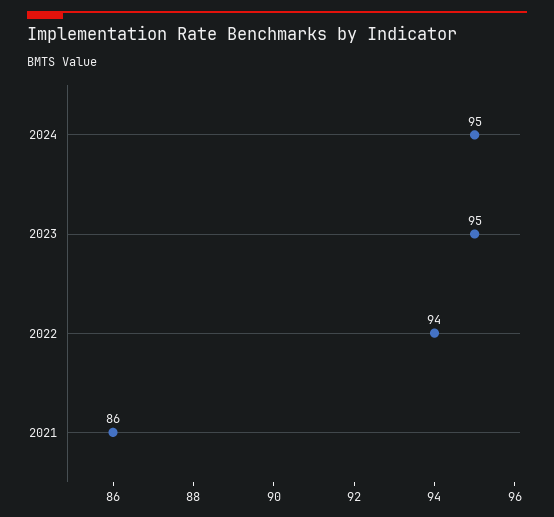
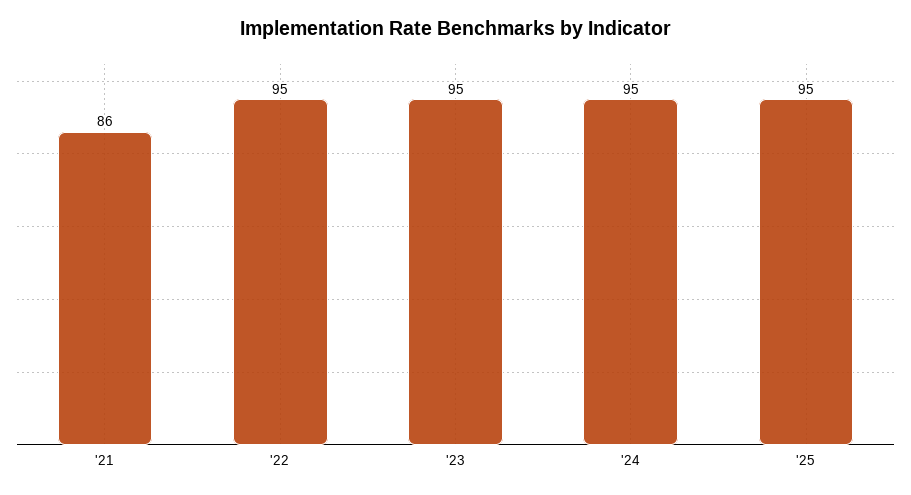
2022: 94 -> 95
'25: none -> 95

